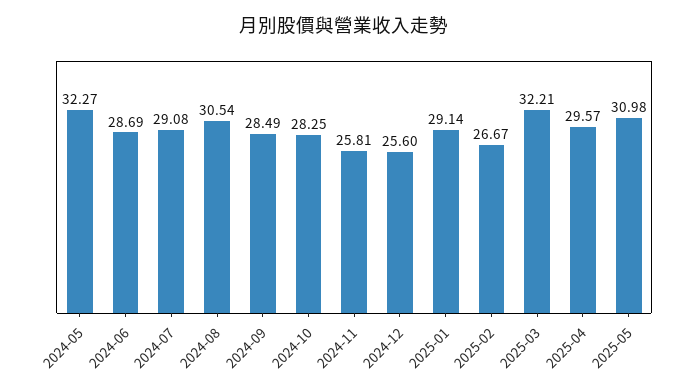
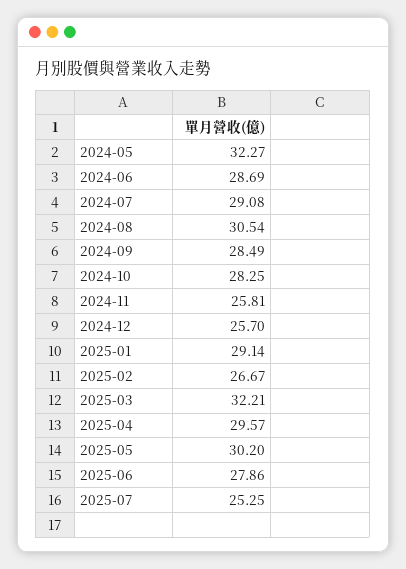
2024-12: 25.6 -> 25.7
2025-05: 30.98 -> 30.2
2025-06: none -> 27.86
2025-07: none -> 25.25

